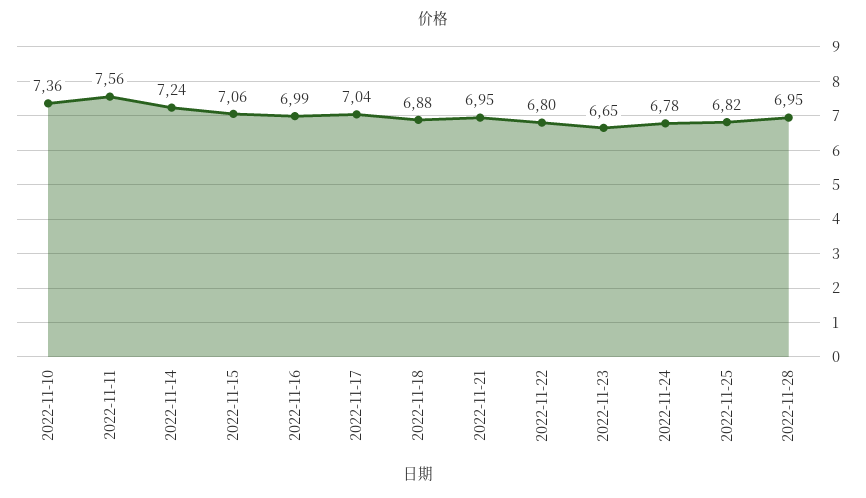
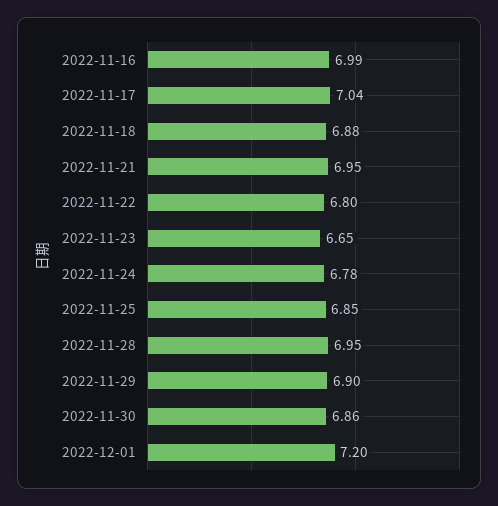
2022-11-10: 7.36 -> none
2022-11-11: 7.56 -> none
2022-11-14: 7.24 -> none
2022-11-15: 7.06 -> none
2022-11-25: 6.82 -> 6.85
2022-11-29: none -> 6.9
2022-11-30: none -> 6.86
2022-12-01: none -> 7.2

